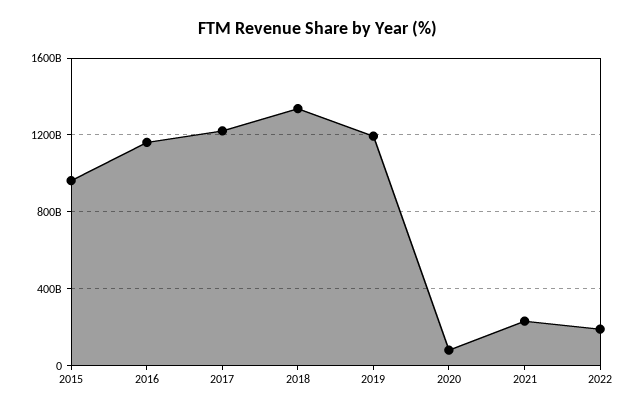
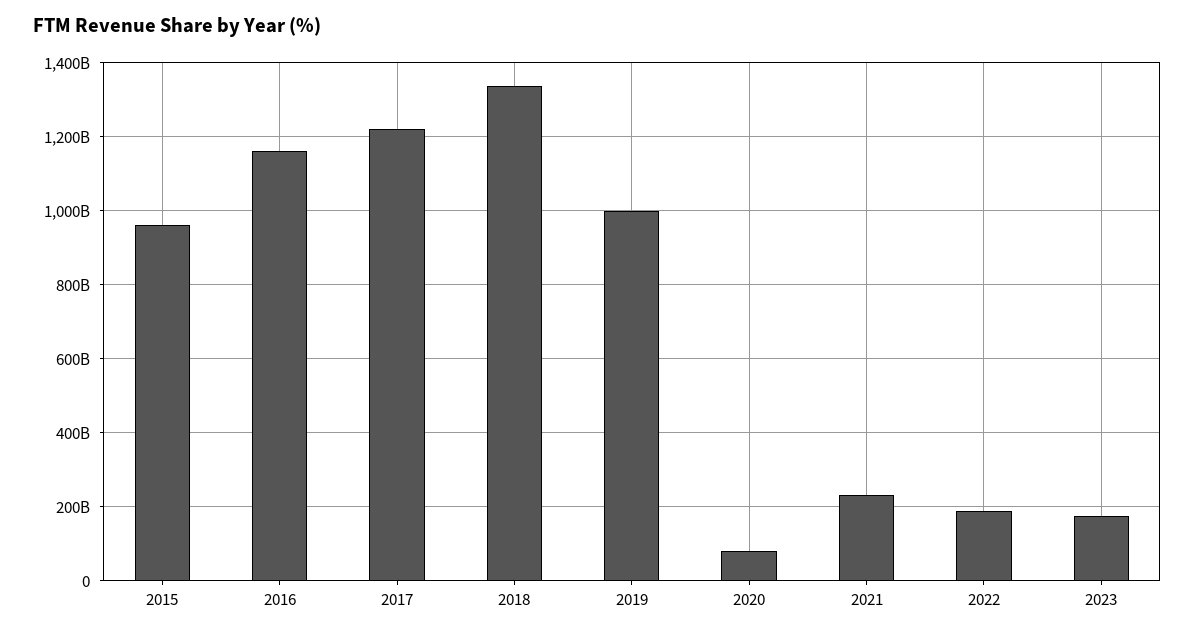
2019: 1200000000000 -> 1000000000000
2023: none -> 180000000000

